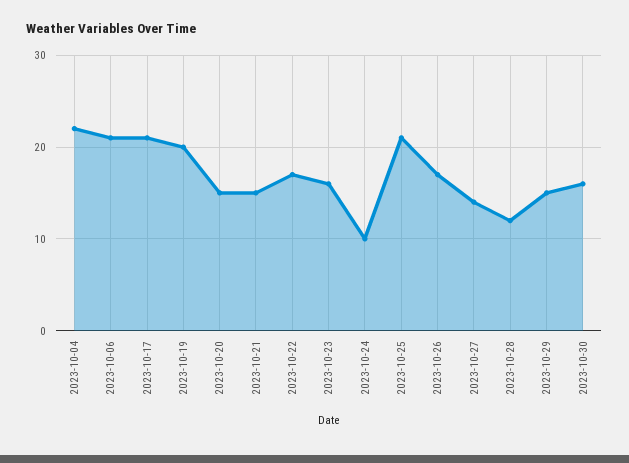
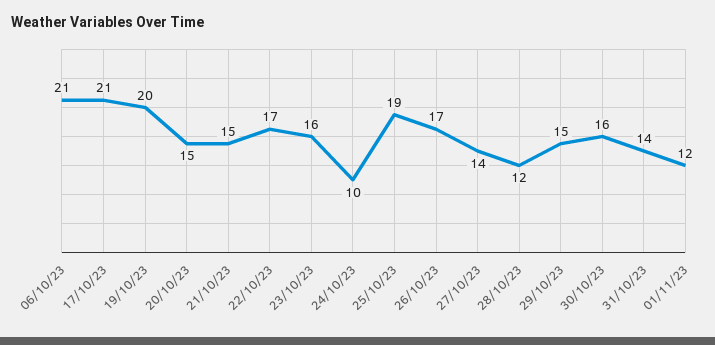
2023-10-04: 22 -> none
2023-10-25: 21 -> 19
31/10/23: none -> 14
01/11/23: none -> 12

